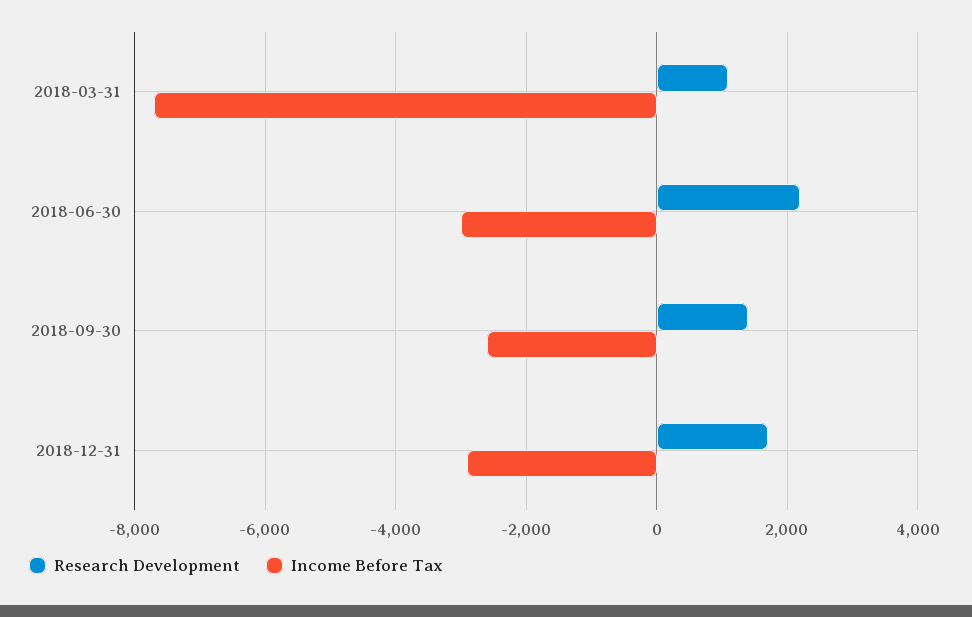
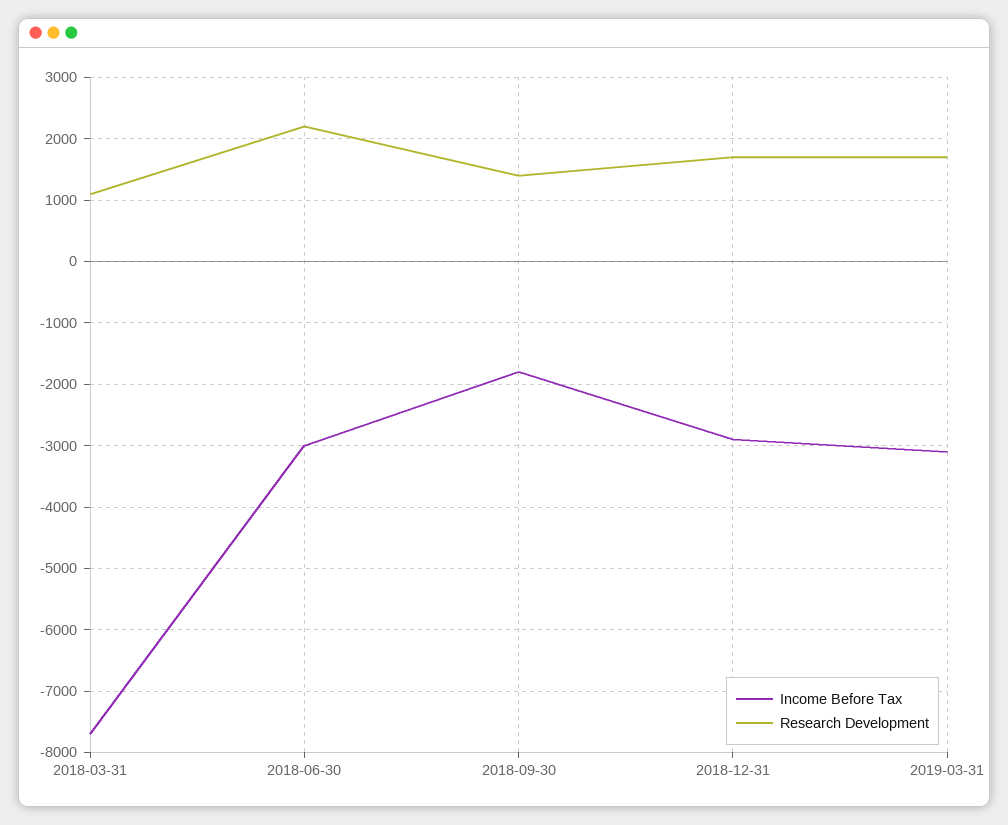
Income Before Tax, 2018-09-30: -2600 -> -1800
Income Before Tax, 2019-03-31: none -> -3100
Research Development, 2019-03-31: none -> 1700

